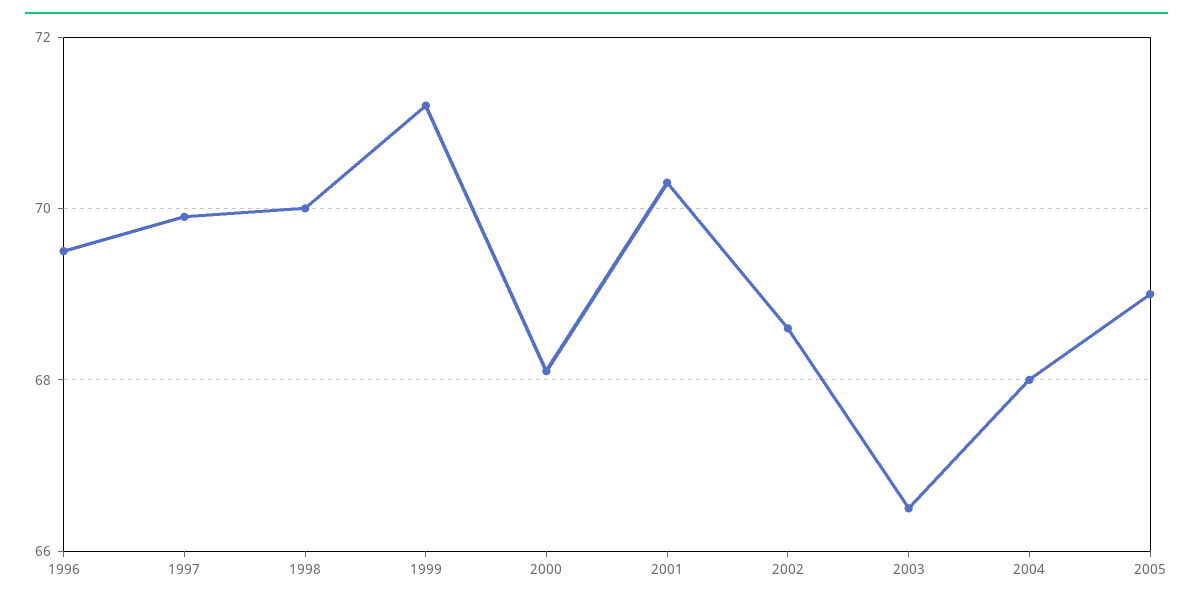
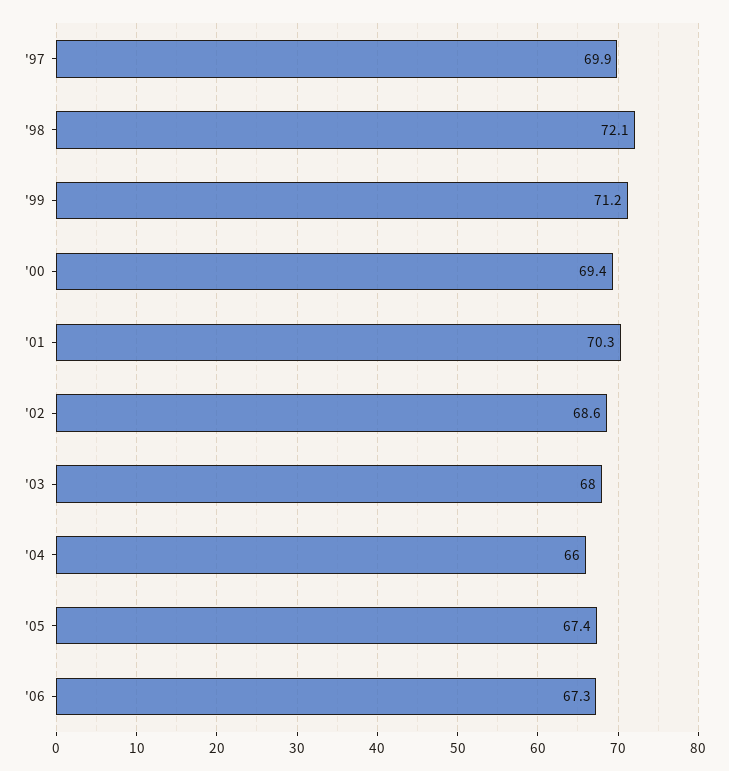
1996: 69.5 -> none
1998: 70 -> 72.1
2000: 68 -> 69.4
2003: 66.5 -> 68
2004: 68 -> 66
2005: 69 -> 67.4
'06: none -> 67.3

